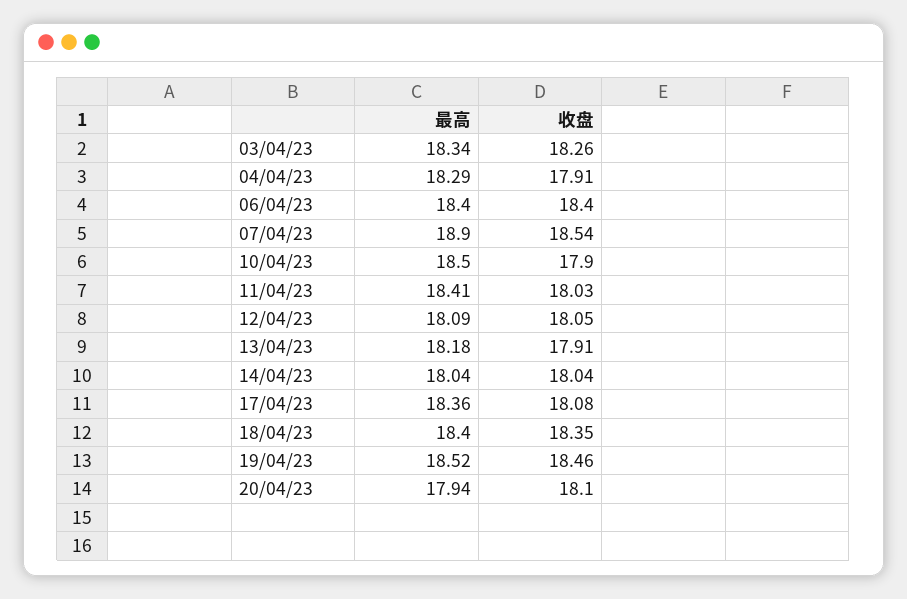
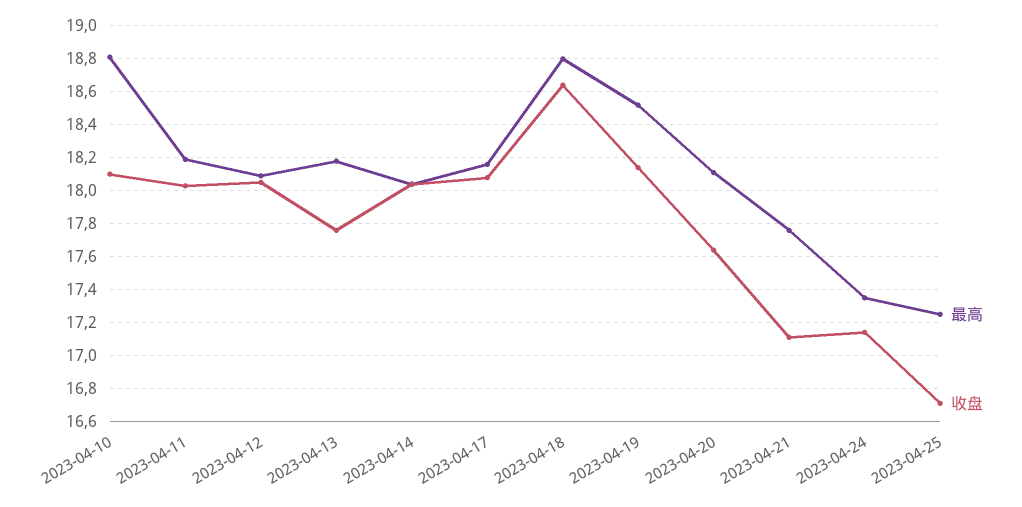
最高, 03/04/23: 18.34 -> none
收盘, 03/04/23: 18.26 -> none
最高, 04/04/23: 18.29 -> none
收盘, 04/04/23: 17.91 -> none
最高, 06/04/23: 18.4 -> none
收盘, 06/04/23: 18.4 -> none
最高, 07/04/23: 18.9 -> none
收盘, 07/04/23: 18.54 -> none
最高, 10/04/23: 18.5 -> 18.8
收盘, 10/04/23: 17.9 -> 18.1
最高, 11/04/23: 18.41 -> 18.2
收盘, 13/04/23: 17.91 -> 17.75
最高, 17/04/23: 18.36 -> 18.15
最高, 18/04/23: 18.4 -> 18.8
收盘, 18/04/23: 18.35 -> 18.65
收盘, 19/04/23: 18.46 -> 18.15
最高, 20/04/23: 17.94 -> 18.1
收盘, 20/04/23: 18.1 -> 17.65
最高, 2023-04-21: none -> 17.75
收盘, 2023-04-21: none -> 17.1
最高, 2023-04-24: none -> 17.35
收盘, 2023-04-24: none -> 17.15
最高, 2023-04-25: none -> 17.25
收盘, 2023-04-25: none -> 16.7

